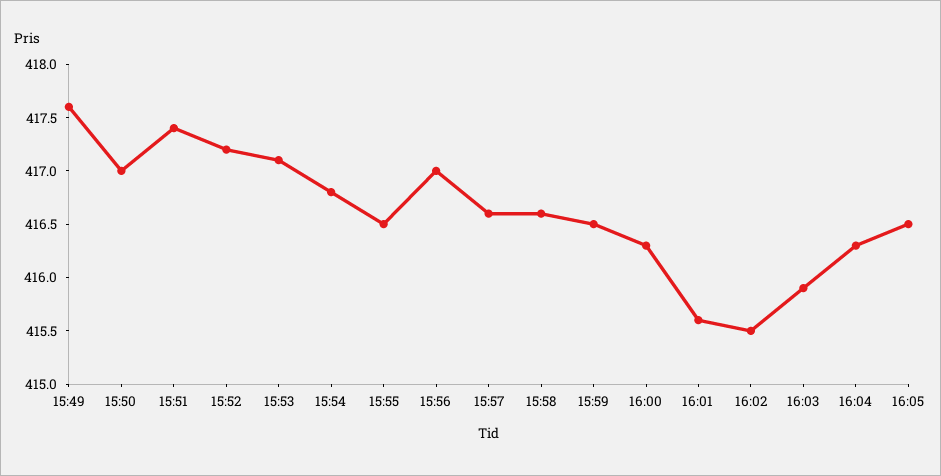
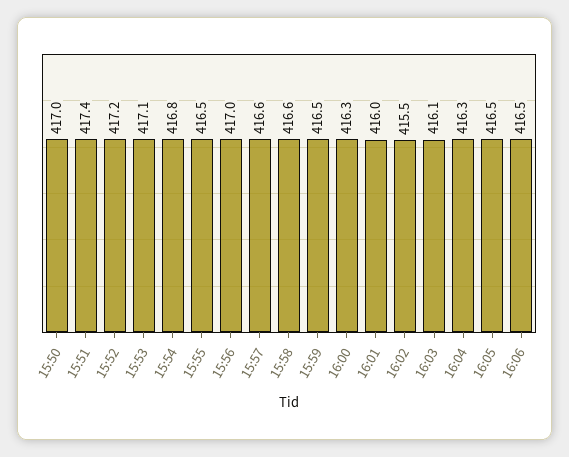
15:49: 417.6 -> none
16:01: 415.6 -> 416
16:03: 415.9 -> 416.1
16:06: none -> 416.5

